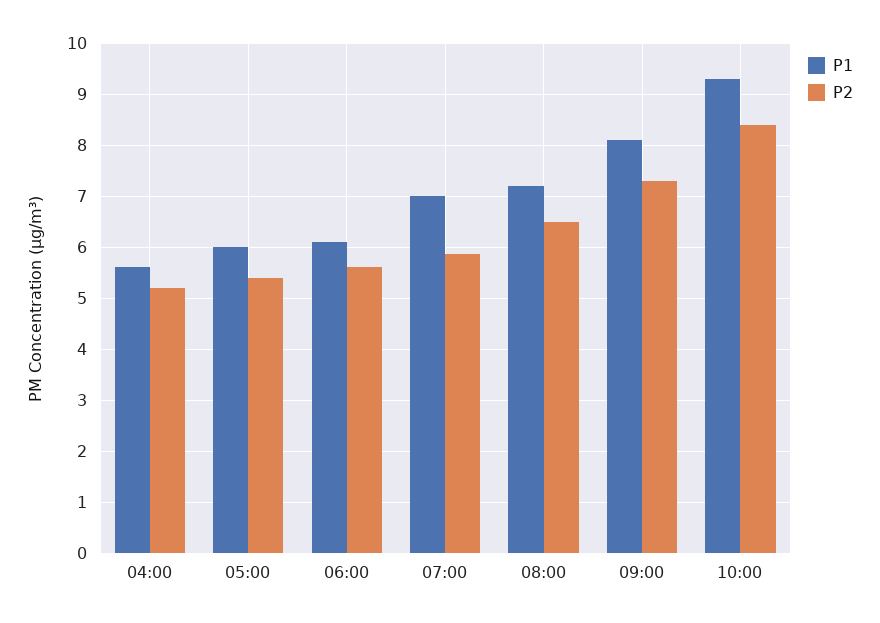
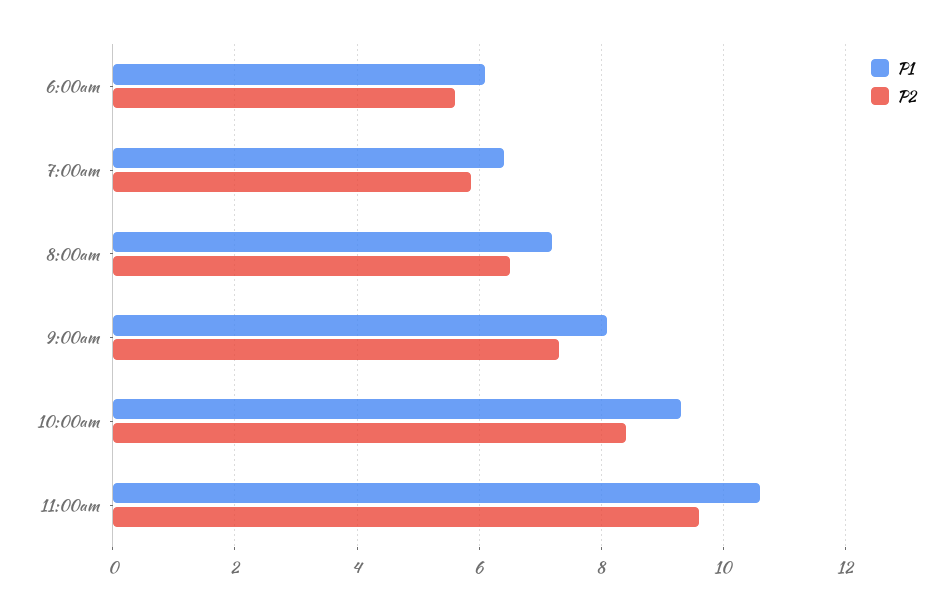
P1, 04:00: 5.6 -> none
P2, 04:00: 5.2 -> none
P1, 05:00: 6 -> none
P2, 05:00: 5.4 -> none
P1, 07:00: 7 -> 6.4
P1, 11:00am: none -> 10.6
P2, 11:00am: none -> 9.6

